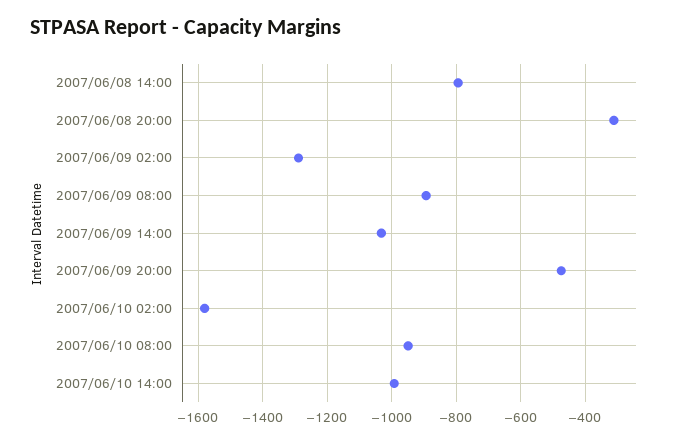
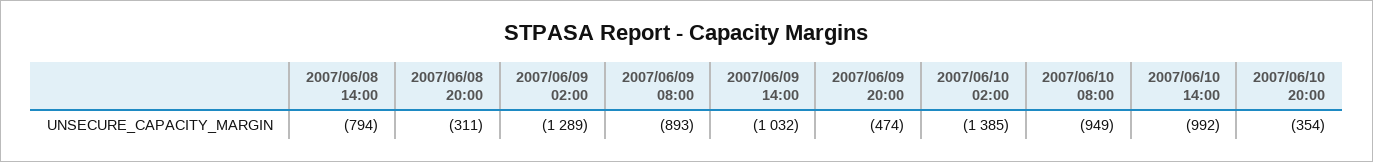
2007/06/10 02:00: -1580 -> -1385
2007/06/10 20:00: none -> -354

